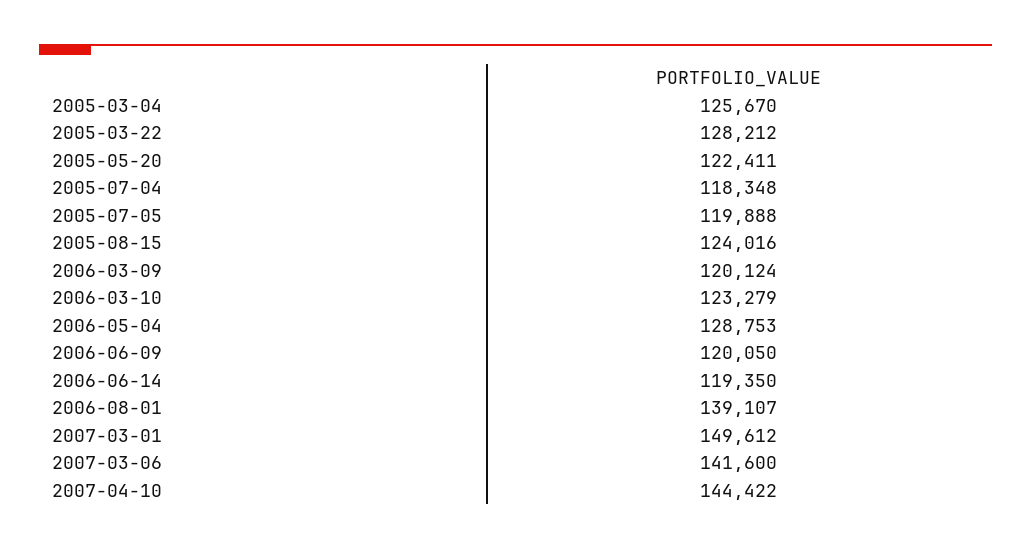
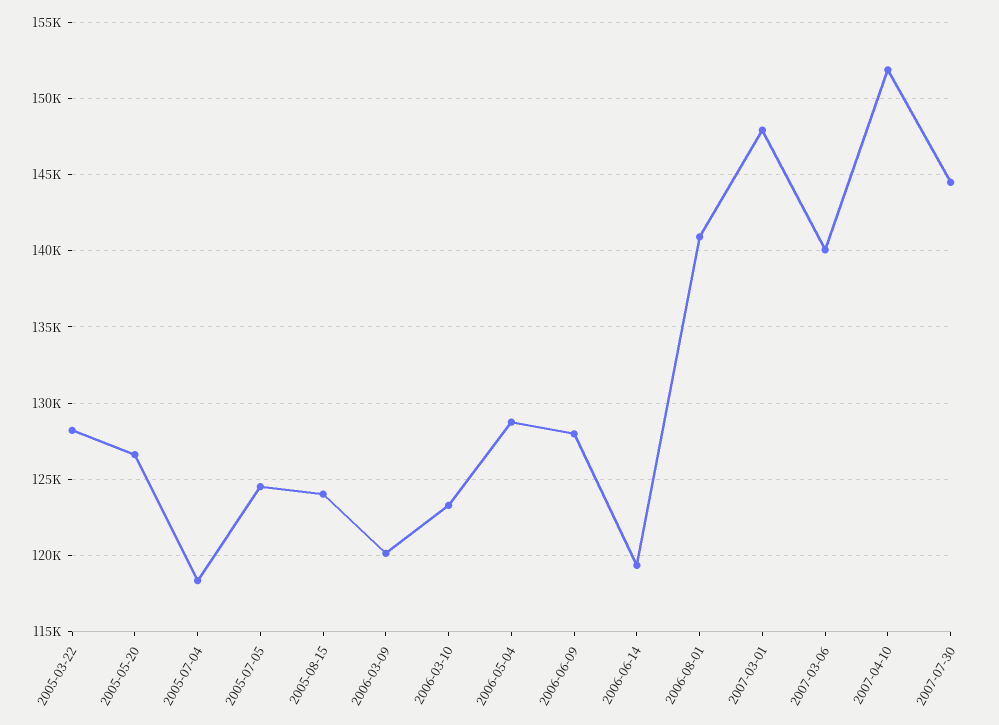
2005-03-04: 125670 -> none
2005-05-20: 122411 -> 126500
2005-07-05: 119888 -> 124500
2006-06-09: 120050 -> 128000
2006-08-01: 139107 -> 141000
2007-03-01: 149612 -> 148000
2007-03-06: 141600 -> 140000
2007-04-10: 144422 -> 152000
2007-07-30: none -> 144500

